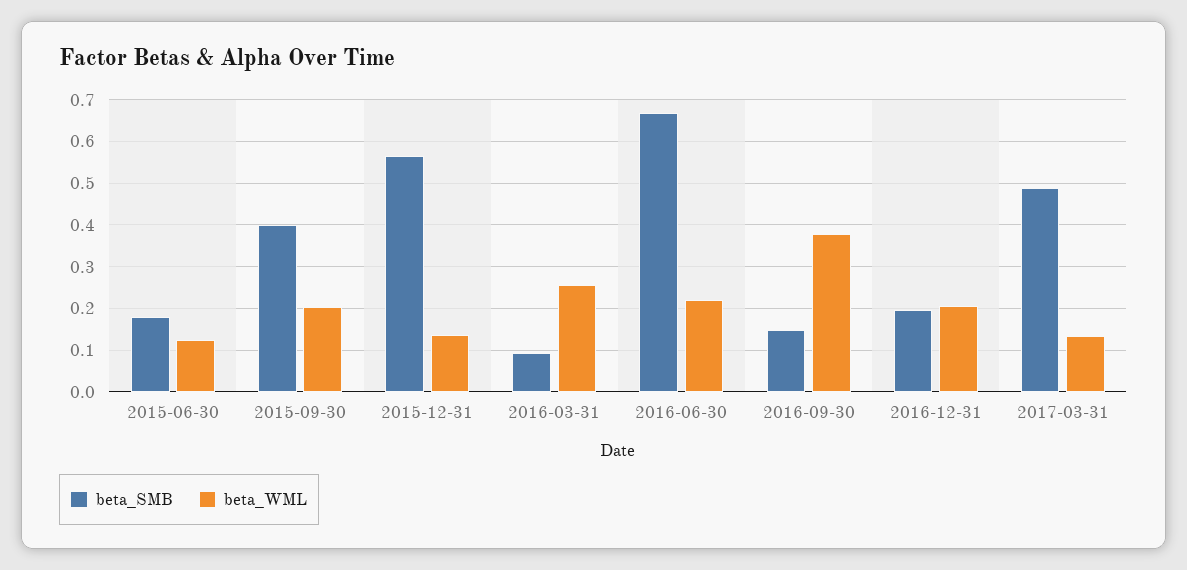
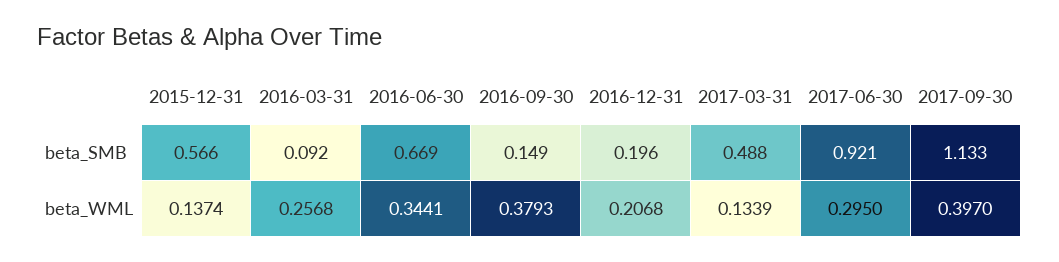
beta_SMB, 2015-06-30: 0.18 -> none
beta_WML, 2015-06-30: 0.12 -> none
beta_SMB, 2015-09-30: 0.4 -> none
beta_WML, 2015-09-30: 0.2 -> none
beta_WML, 2016-06-30: 0.22 -> 0.3441
beta_SMB, 2017-06-30: none -> 0.921
beta_SMB, 2017-09-30: none -> 1.133
beta_WML, 2017-06-30: none -> 0.295
beta_WML, 2017-09-30: none -> 0.397

